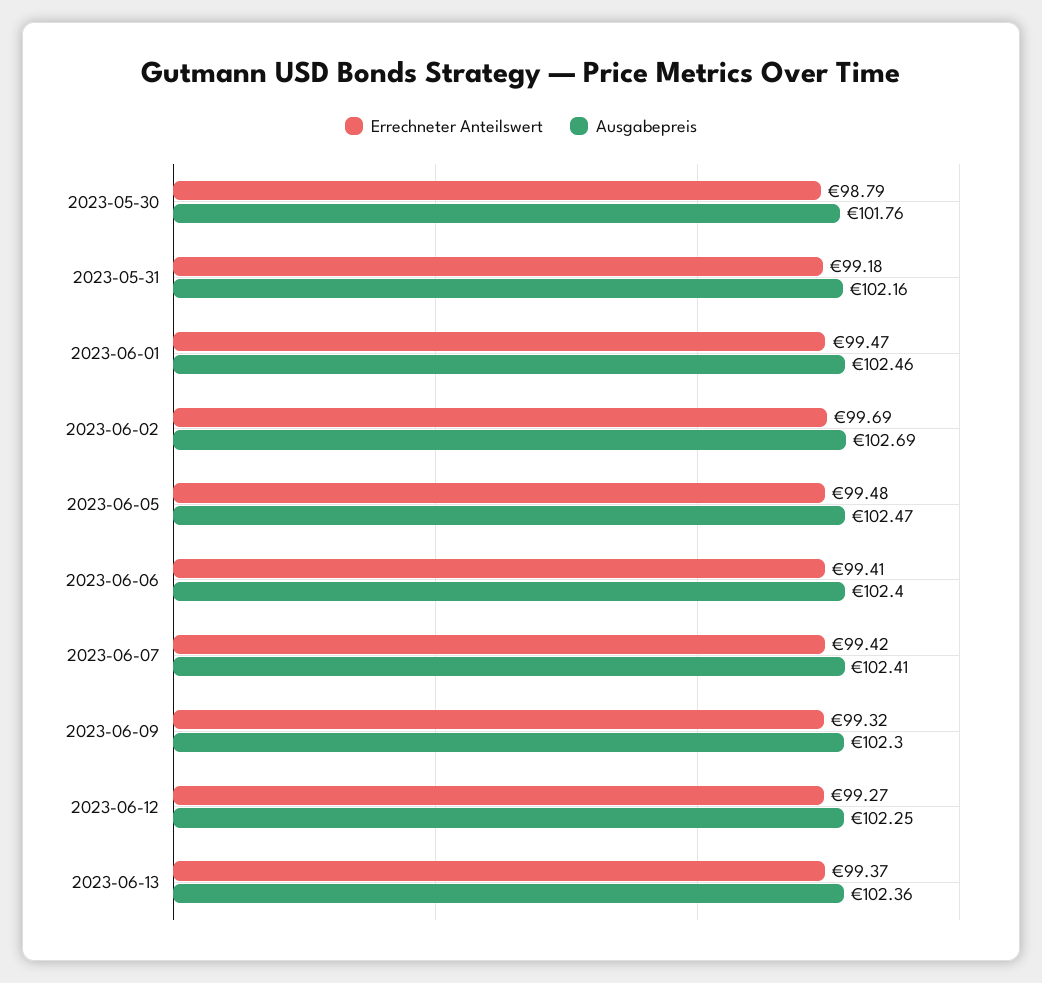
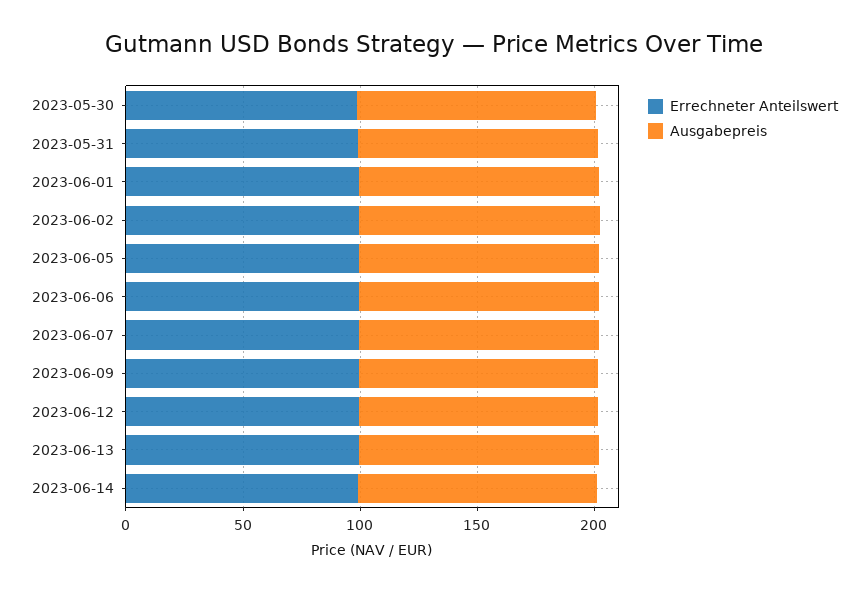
Errechneter Anteilswert, 2023-06-14: none -> 100
Ausgabepreis, 2023-06-14: none -> 100

